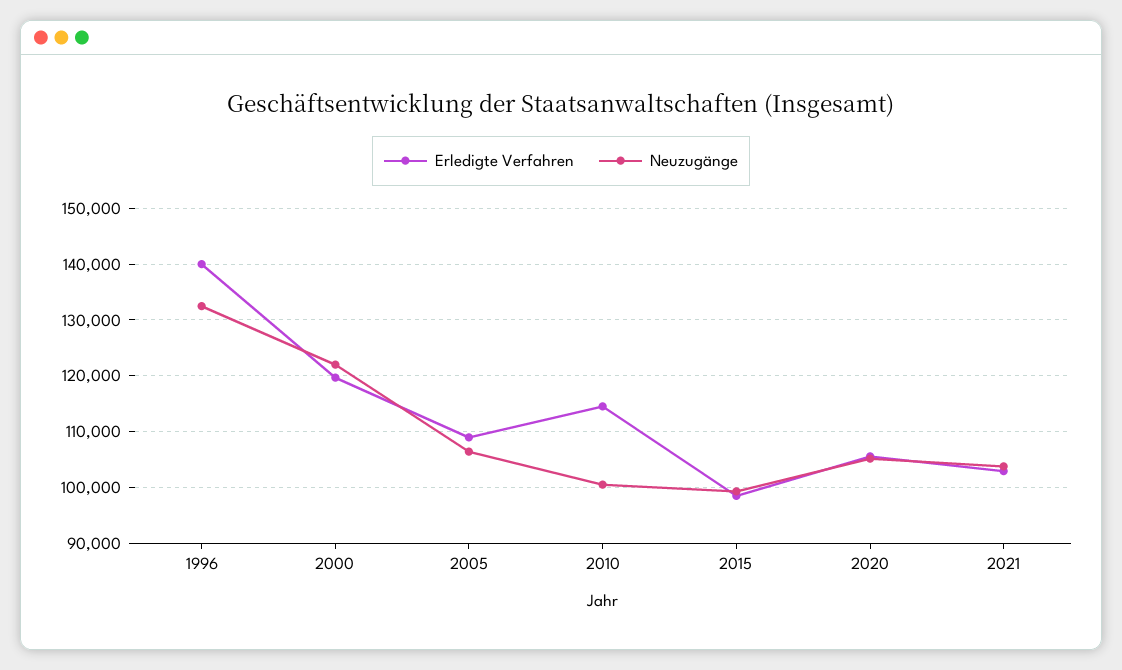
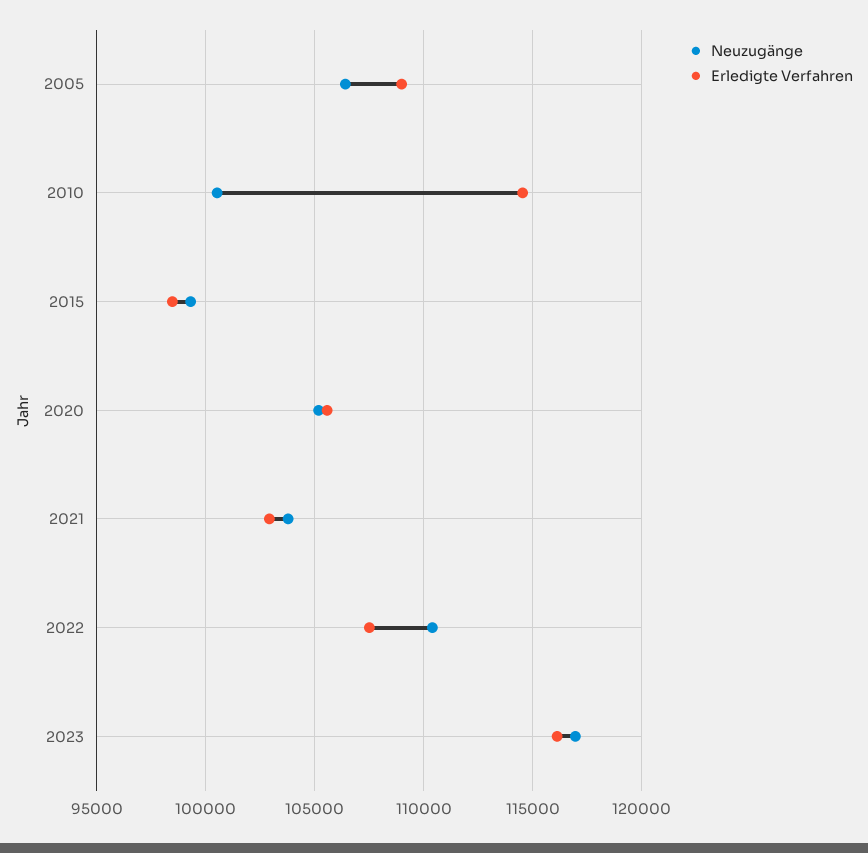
Erledigte Verfahren, 1996: 140000 -> none
Neuzugänge, 1996: 132000 -> none
Erledigte Verfahren, 2000: 120000 -> none
Neuzugänge, 2000: 122000 -> none
Neuzugänge, 2022: none -> 110500
Erledigte Verfahren, 2022: none -> 107500
Neuzugänge, 2023: none -> 117000
Erledigte Verfahren, 2023: none -> 116000

